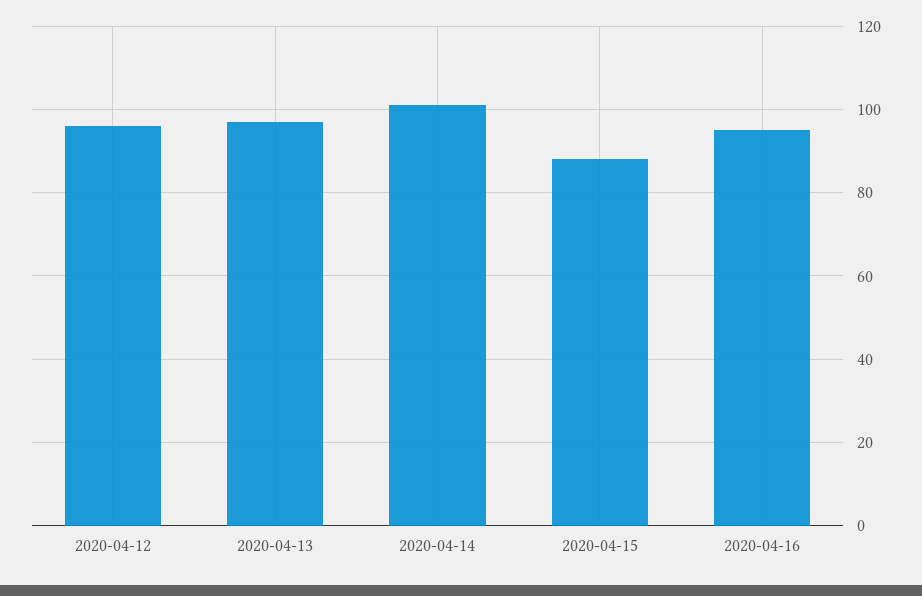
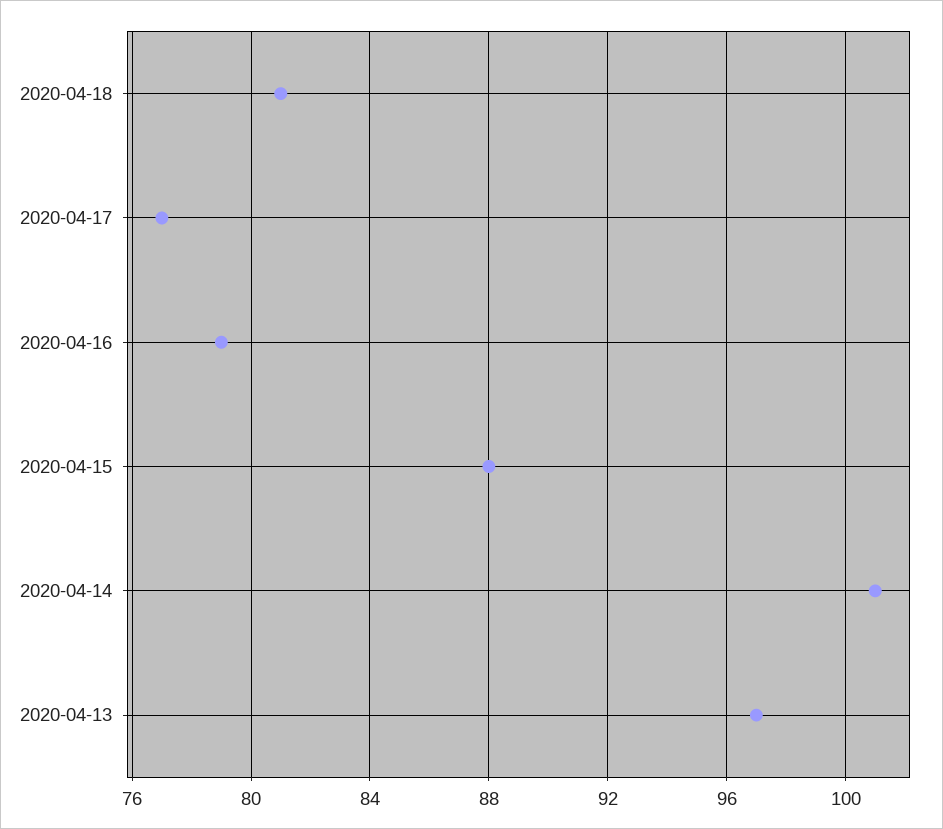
2020-04-12: 95 -> none
2020-04-16: 95 -> 79
2020-04-18: none -> 81
2020-04-17: none -> 77

